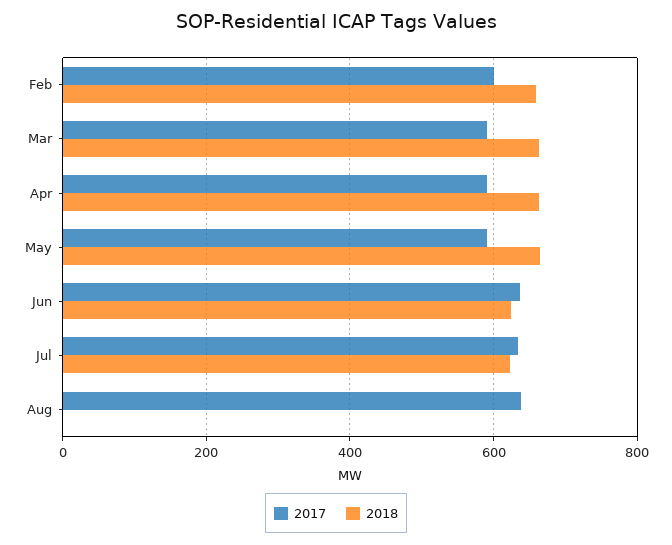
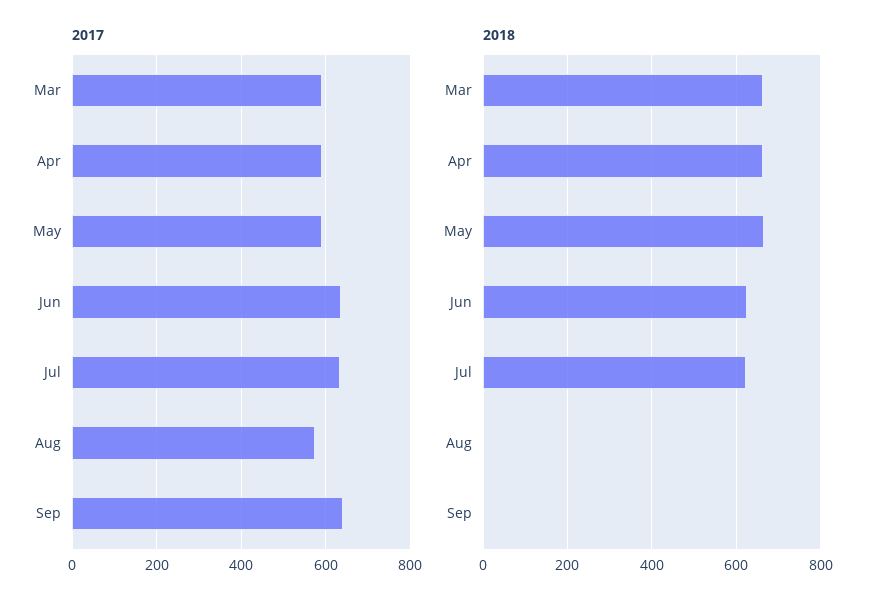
2017, Feb: 600 -> none
2018, Feb: 660 -> none
2017, Aug: 640 -> 580
2017, Sep: none -> 640
2018, Sep: none -> 0

